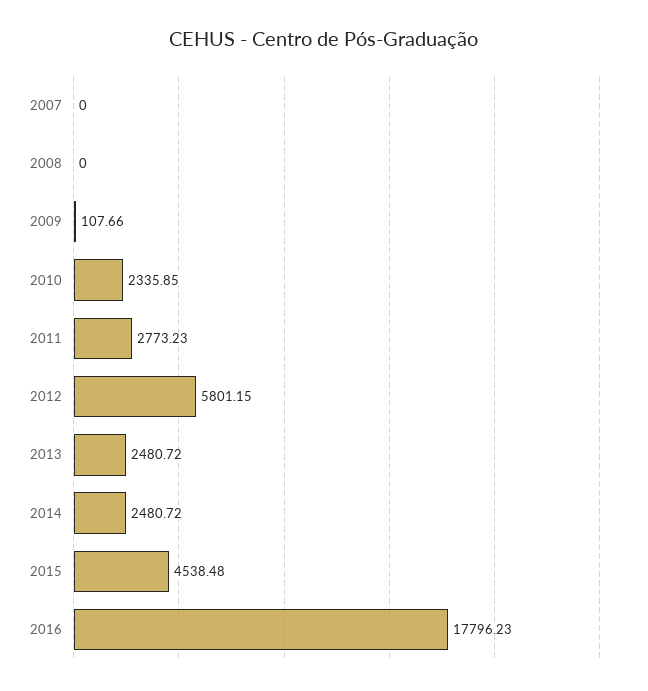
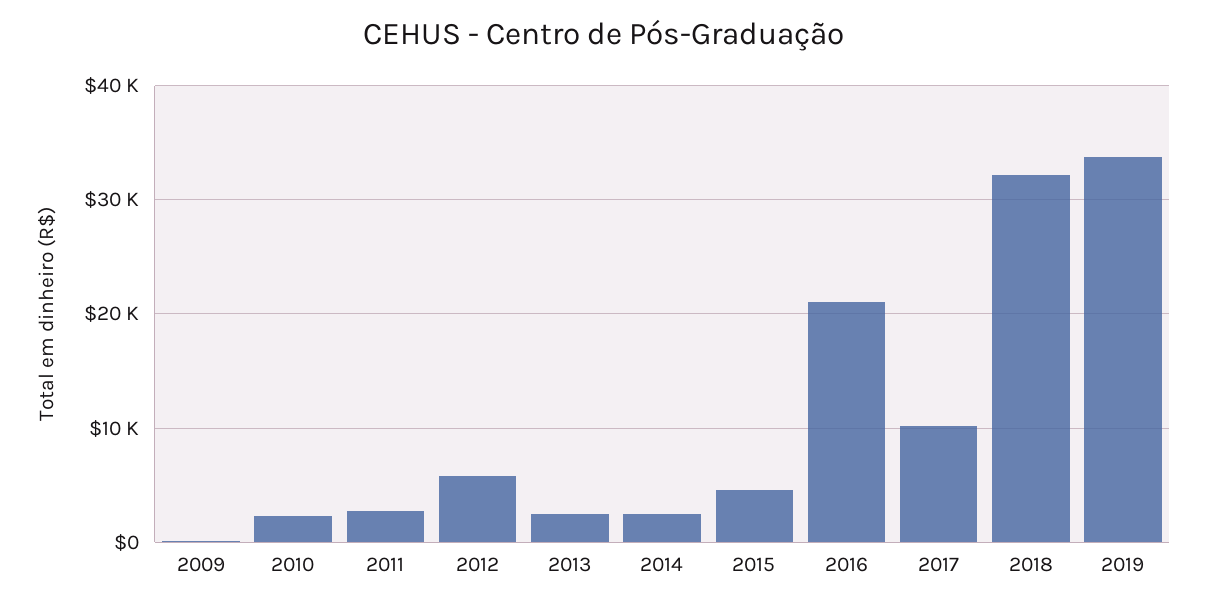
2007: 0 -> none
2008: 0 -> none
2016: 17796.23 -> 21000
2017: none -> 10000
2018: none -> 32000
2019: none -> 34000

